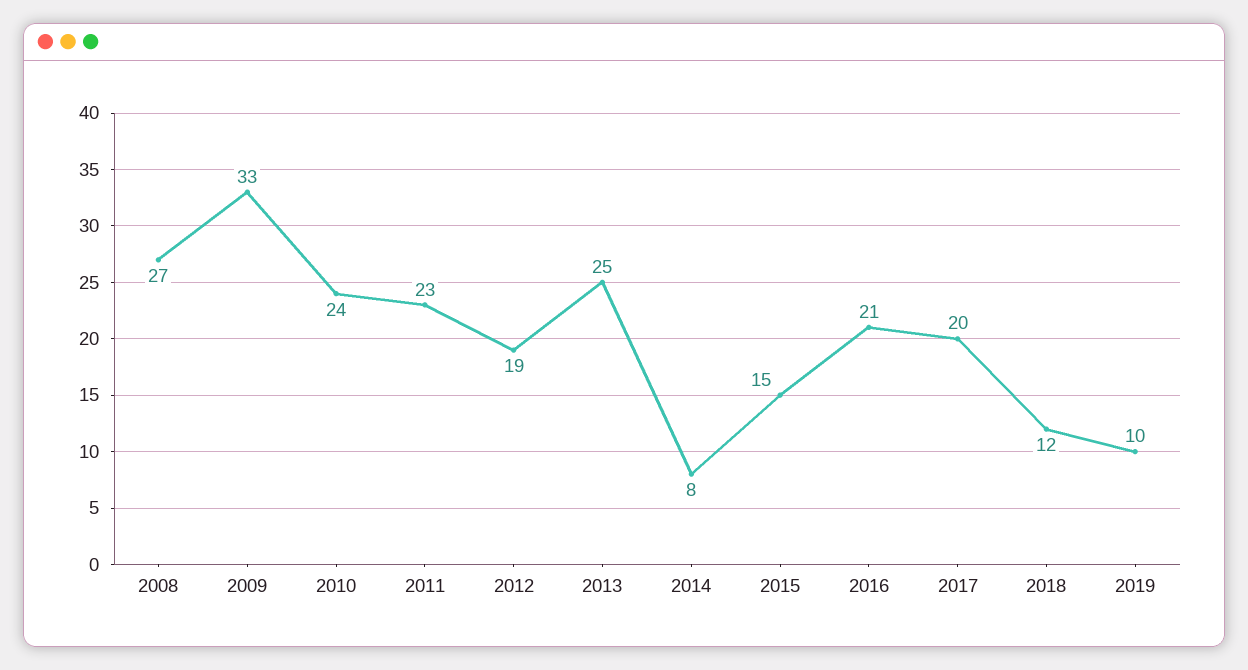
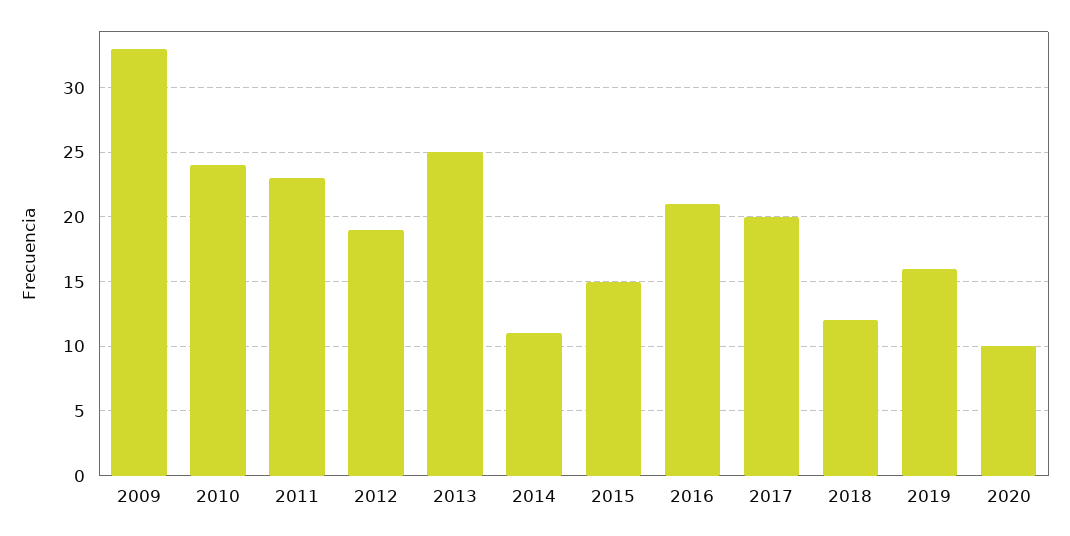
2008: 27 -> none
2014: 8 -> 11
2019: 10 -> 16
2020: none -> 10

